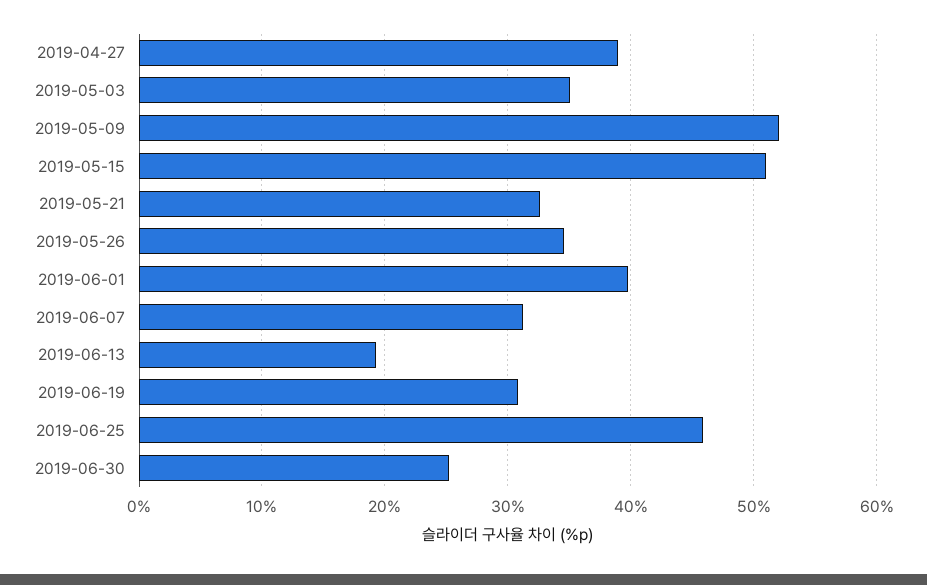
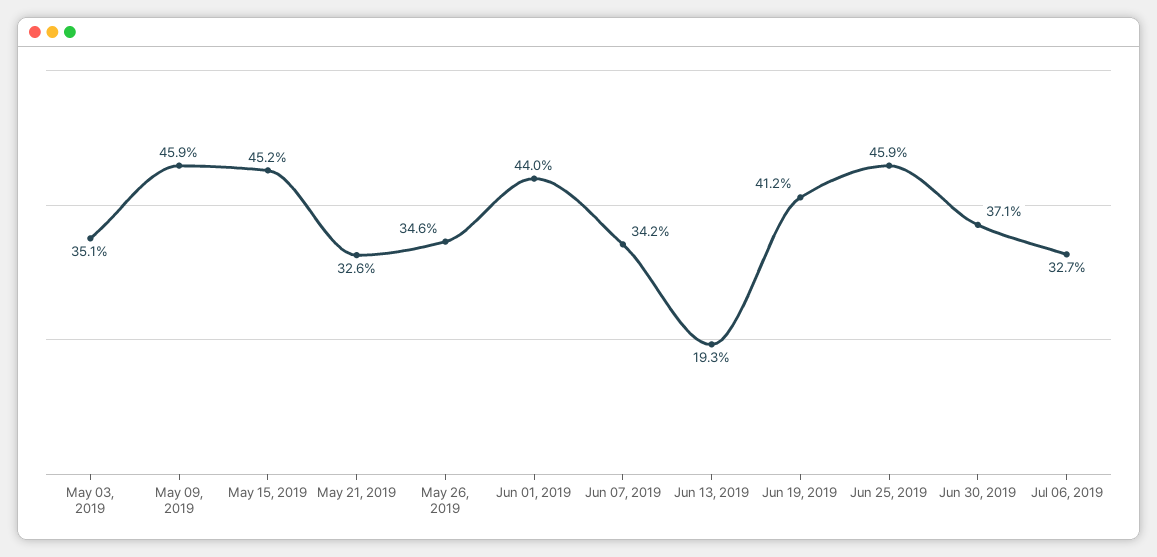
2019-04-27: 39 -> none
2019-05-09: 52 -> 45.9
2019-05-15: 51 -> 45.2
2019-06-01: 40 -> 44
2019-06-07: 31 -> 34.2
2019-06-19: 31 -> 41.2
2019-06-30: 25 -> 37.1
Jul 06, 2019: none -> 32.7

